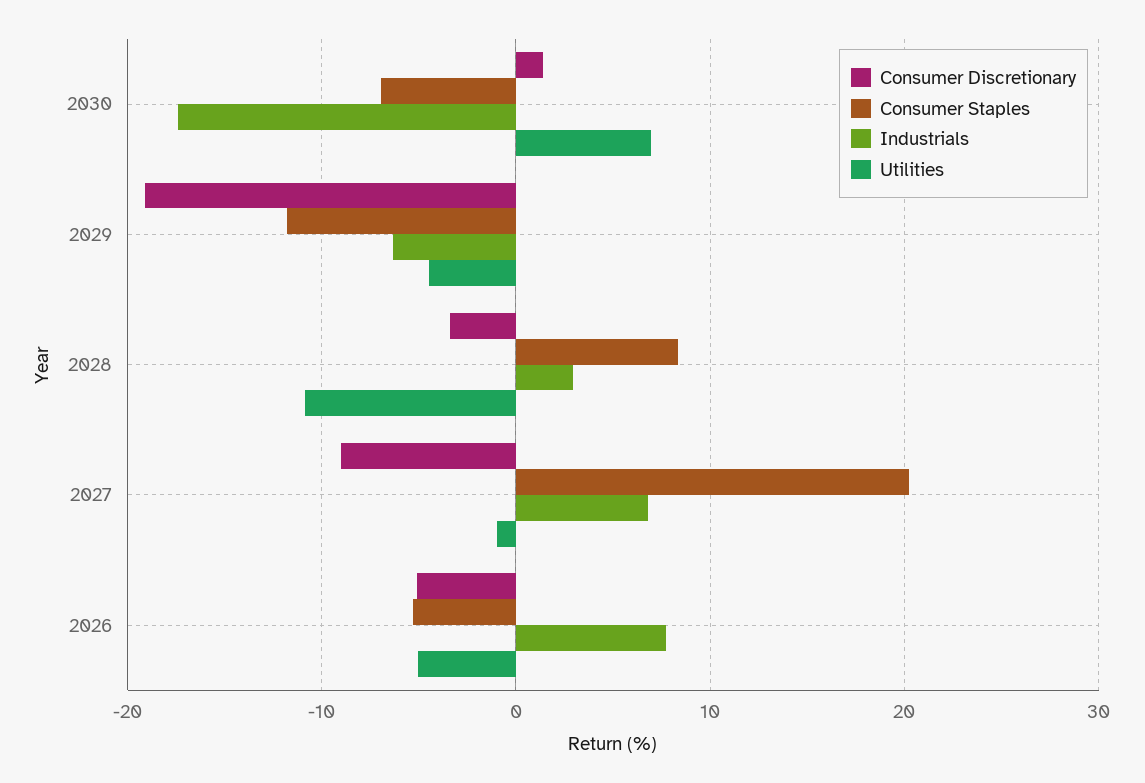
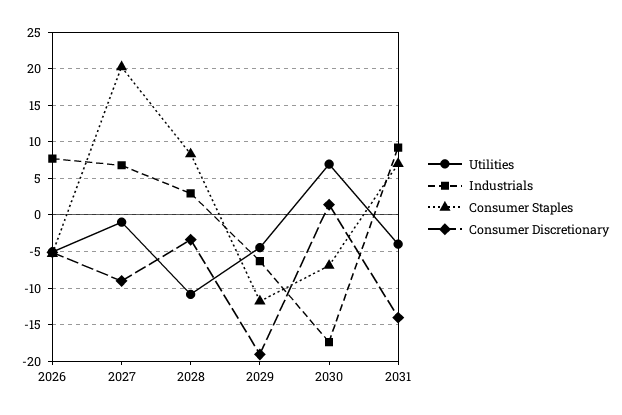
Utilities, 2031: none -> -4
Industrials, 2031: none -> 9
Consumer Staples, 2031: none -> 7
Consumer Discretionary, 2031: none -> -14

